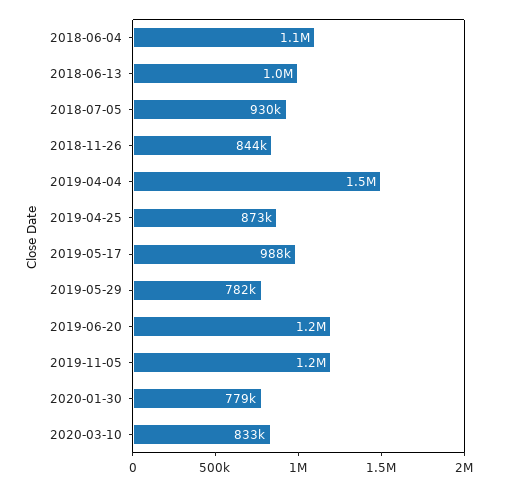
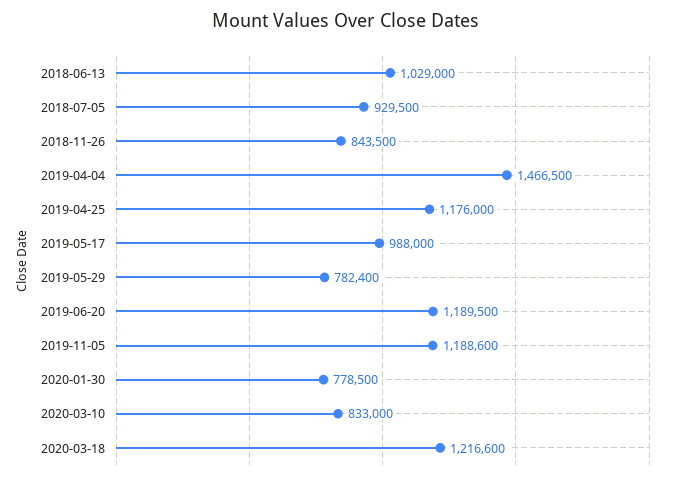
2018-06-04: 1100000 -> none
2019-04-25: 873000 -> 1176000
2020-03-18: none -> 1216600

